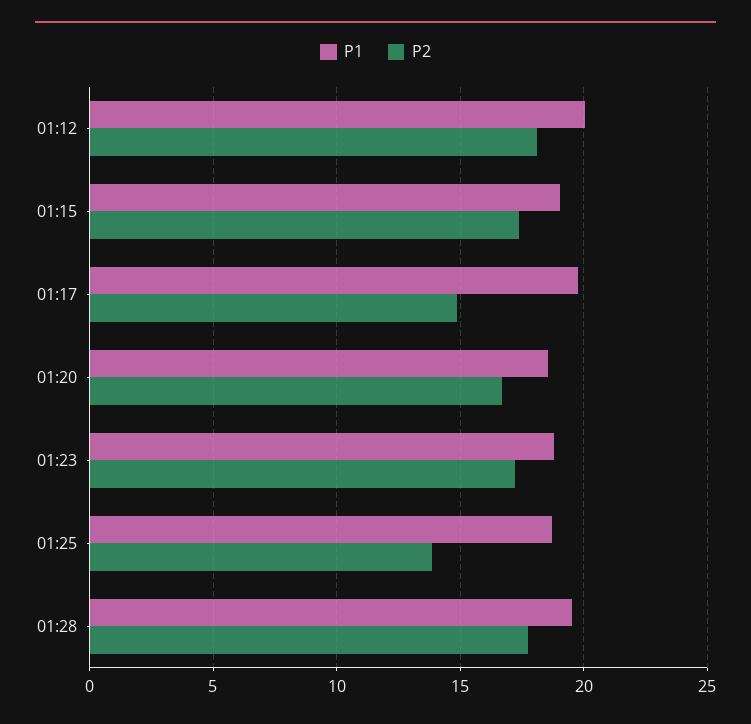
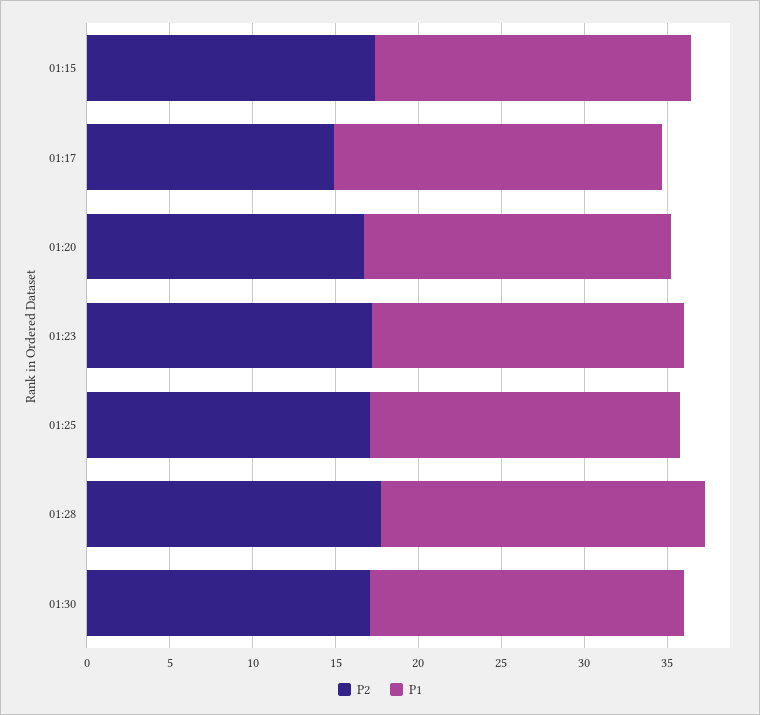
P1, 01:12: 20 -> none
P2, 01:12: 18 -> none
P2, 01:25: 14 -> 17
P2, 01:30: none -> 17
P1, 01:30: none -> 19

